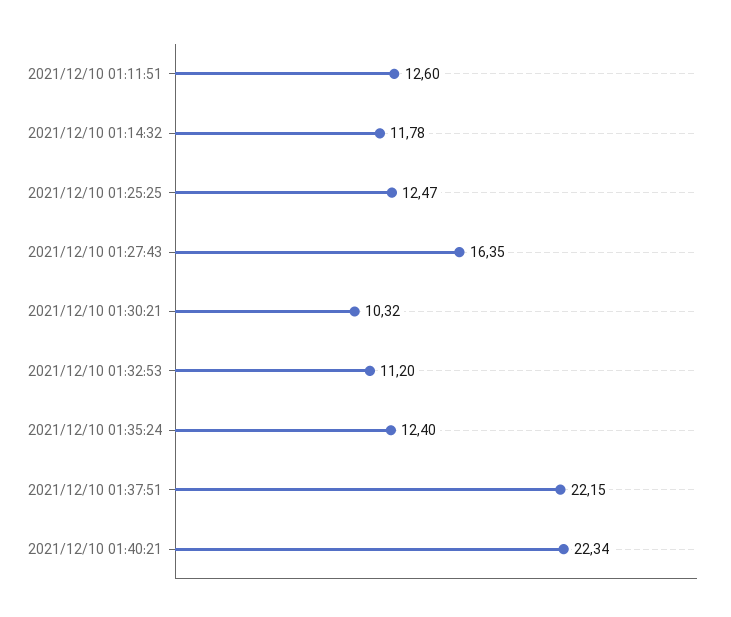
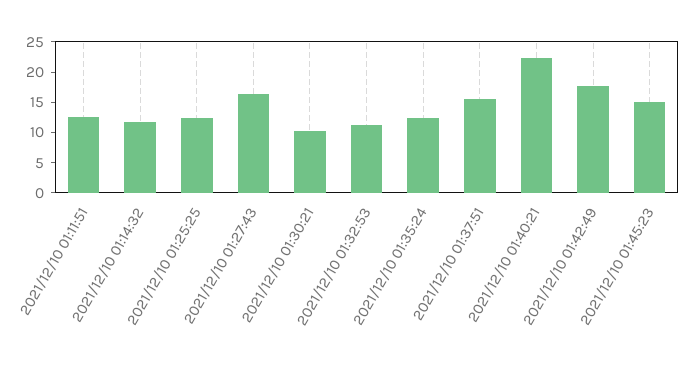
2021/12/10 01:37:51: 22.15 -> 15
2021/12/10 01:42:49: none -> 17.5
2021/12/10 01:45:23: none -> 15

